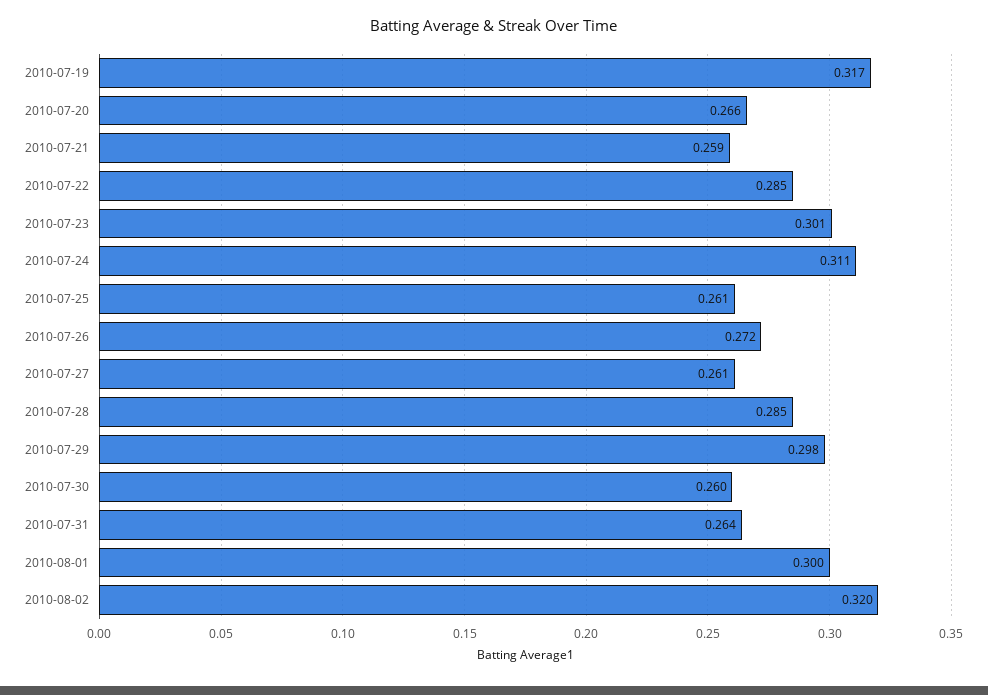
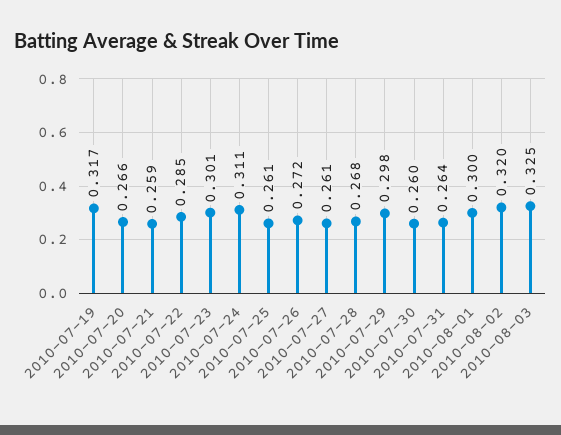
2010-07-28: 0.285 -> 0.268
2010-08-03: none -> 0.325

